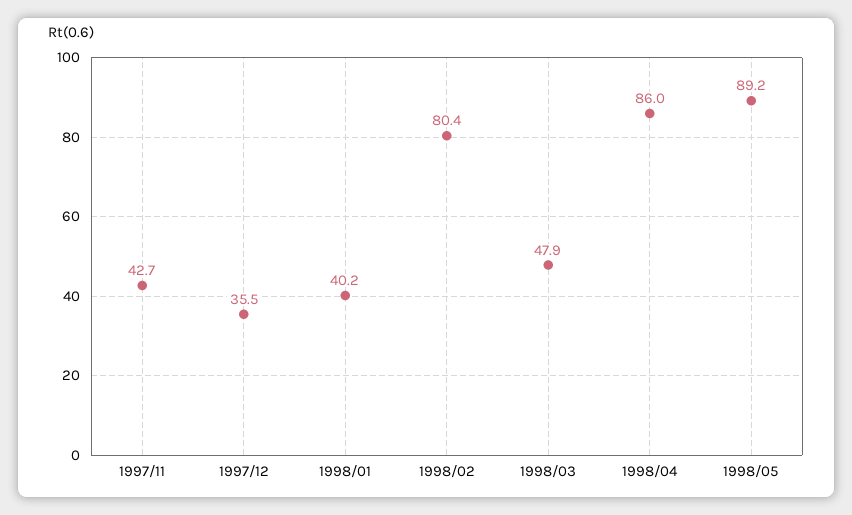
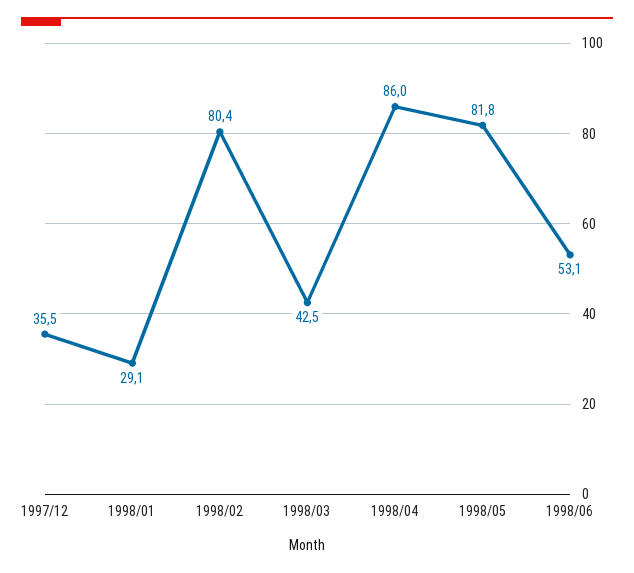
1997/11: 42.7 -> none
1998/01: 40.2 -> 29.1
1998/03: 47.9 -> 42.5
1998/05: 89.2 -> 81.8
1998/06: none -> 53.1

